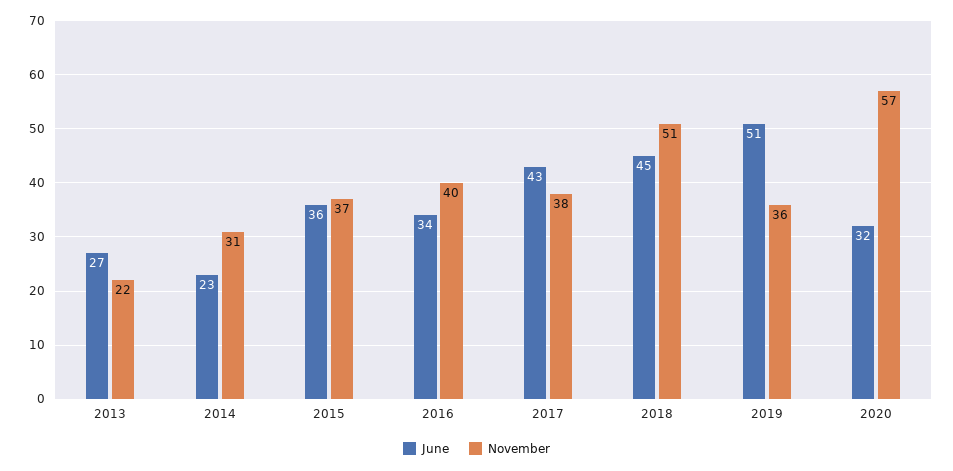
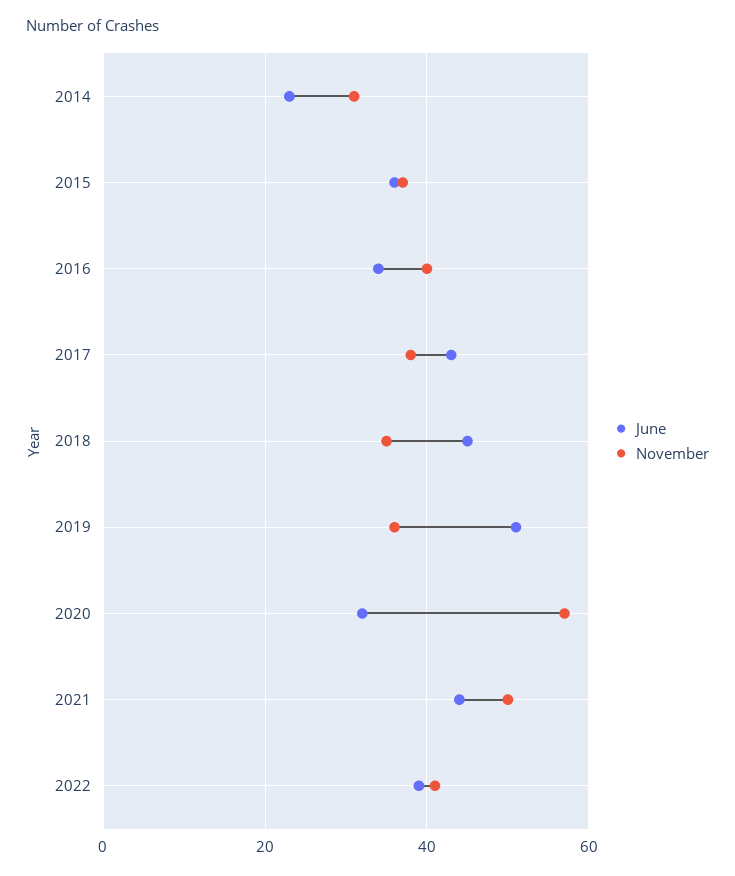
June, 2013: 27 -> none
November, 2013: 22 -> none
November, 2018: 51 -> 35
June, 2021: none -> 45
November, 2021: none -> 50
June, 2022: none -> 40
November, 2022: none -> 40

